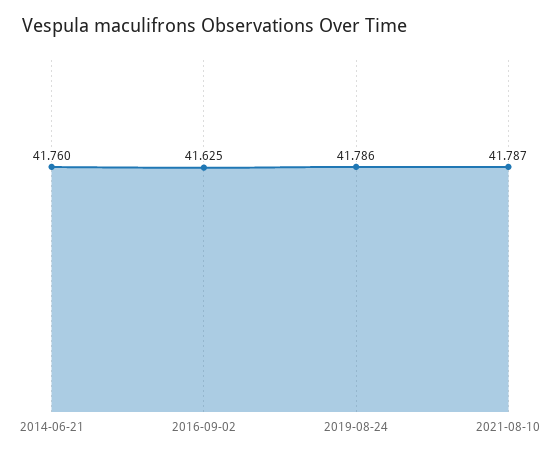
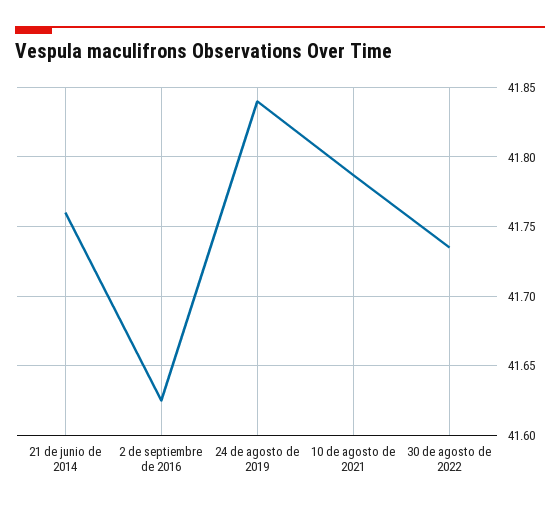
2019-08-24: 41.786 -> 41.84
30 de agosto de 2022: none -> 41.735

